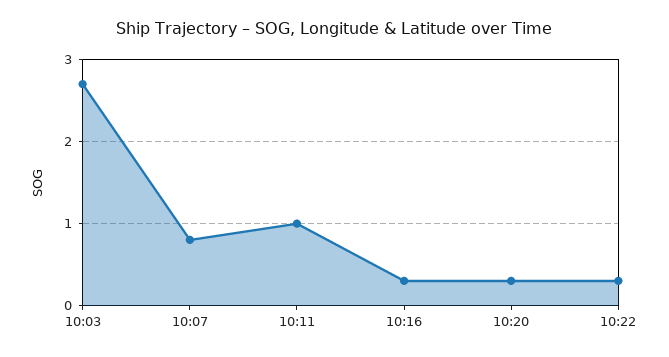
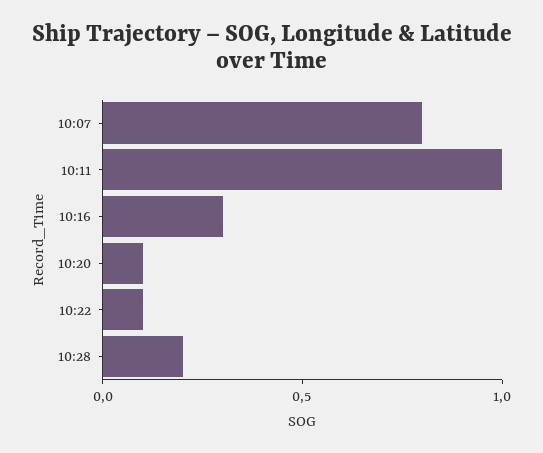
10:03: 2.7 -> none
10:20: 0.3 -> 0.1
10:22: 0.3 -> 0.1
10:28: none -> 0.2

